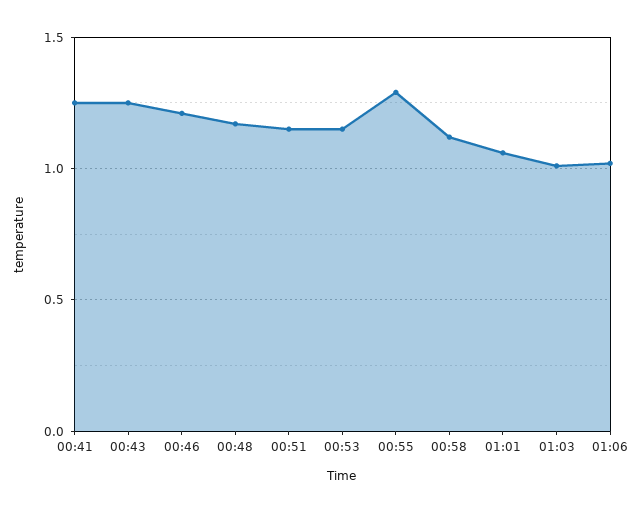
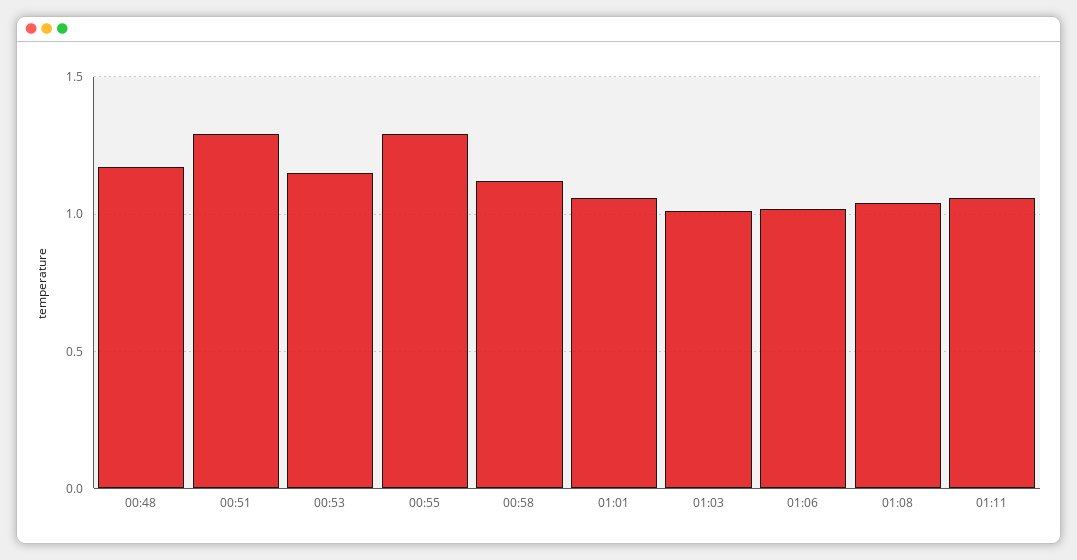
00:41: 1.25 -> none
00:43: 1.25 -> none
00:46: 1.2 -> none
00:51: 1.15 -> 1.3
01:08: none -> 1.05
01:11: none -> 1.05

